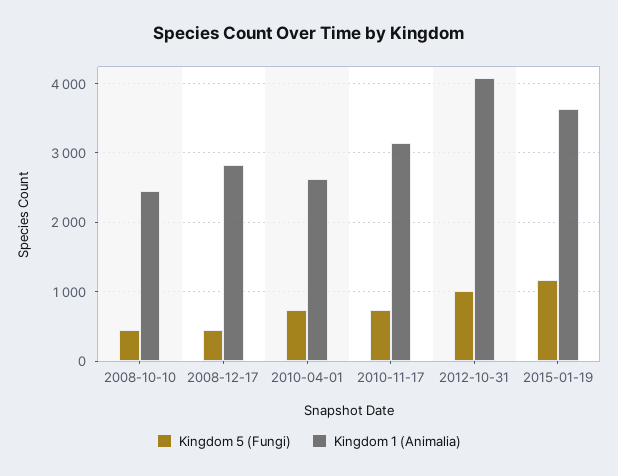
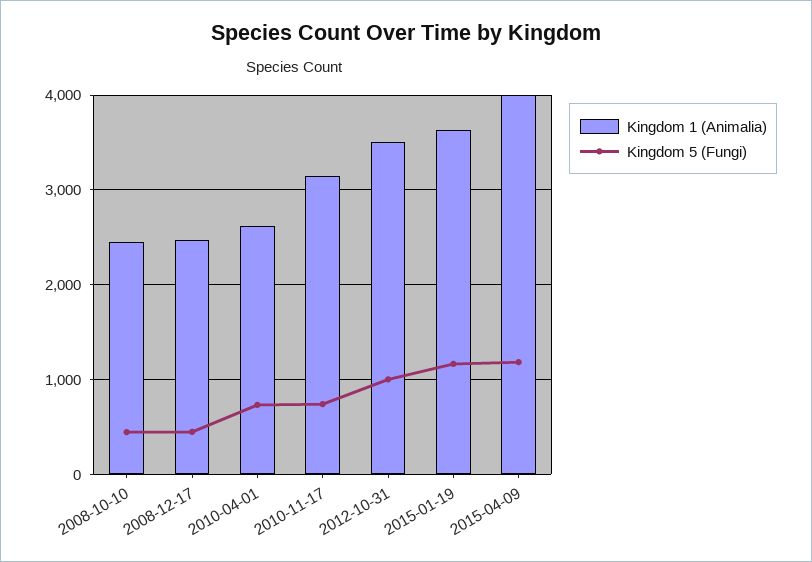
Kingdom 1 (Animalia), 2008-12-17: 2800 -> 2500
Kingdom 1 (Animalia), 2012-10-31: 4100 -> 3500
Kingdom 1 (Animalia), 2015-04-09: none -> 4000
Kingdom 5 (Fungi), 2015-04-09: none -> 1200

